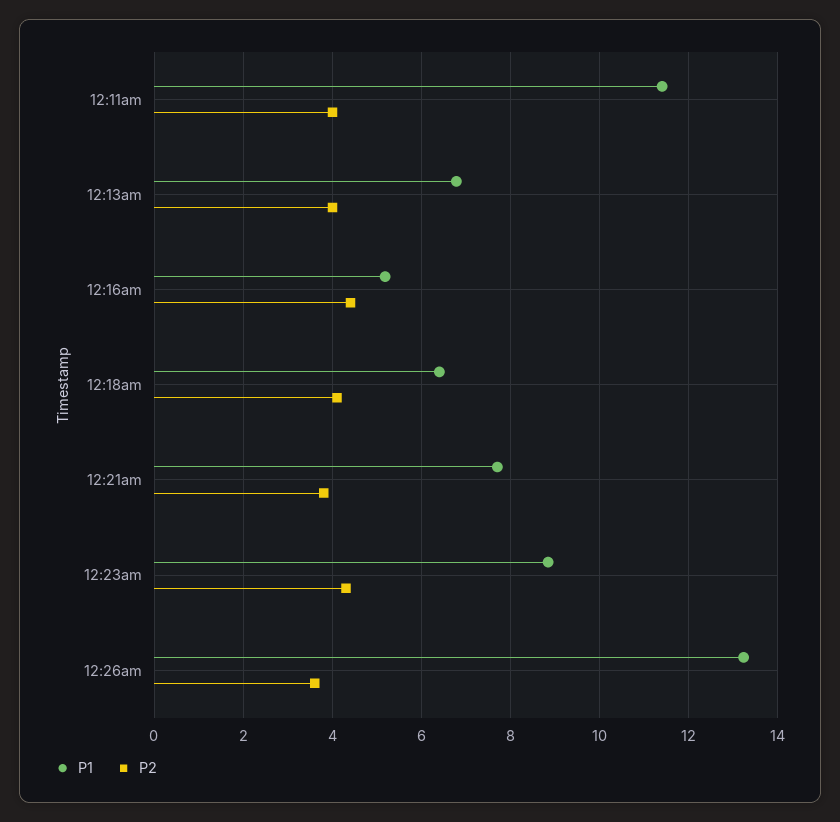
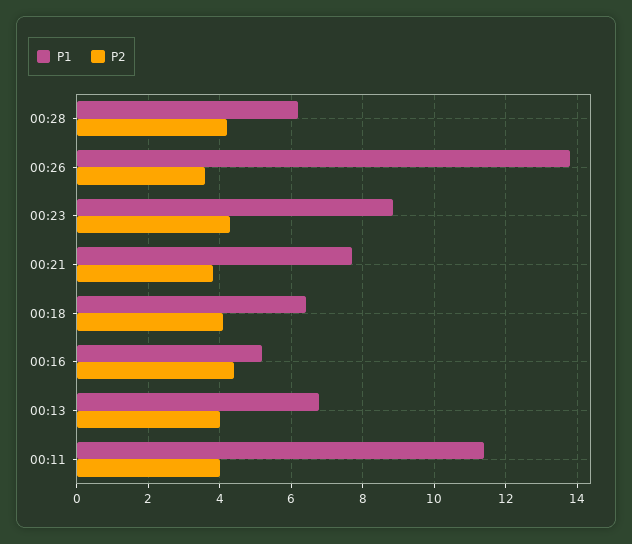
P1, 12:26am: 13.2 -> 13.8
P1, 00:28: none -> 6.2
P2, 00:28: none -> 4.2

